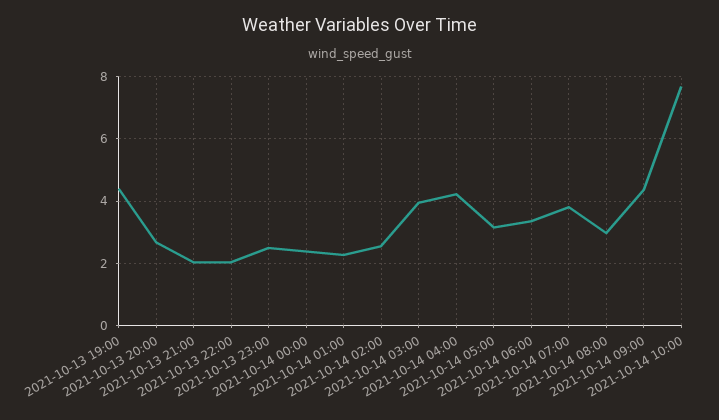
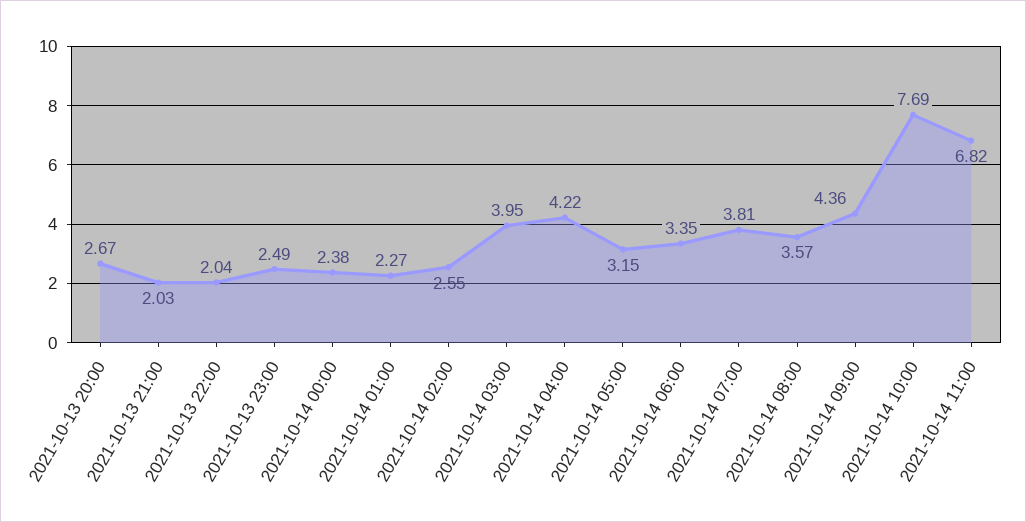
2021-10-13 19:00: 4.4 -> none
2021-10-14 08:00: 3 -> 3.57
2021-10-14 11:00: none -> 6.82

